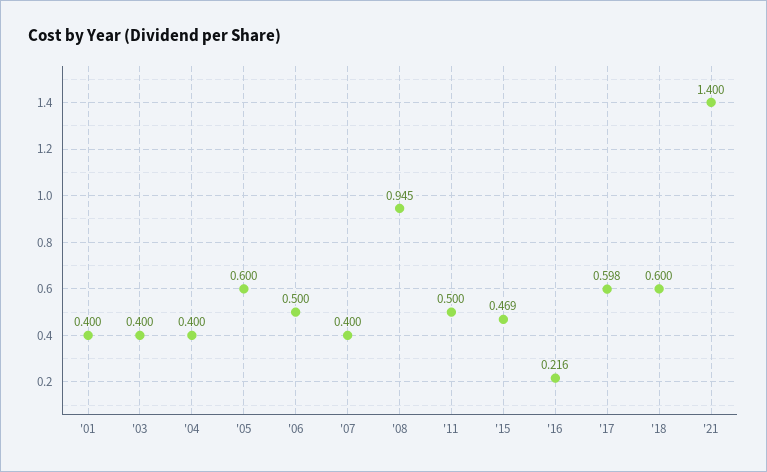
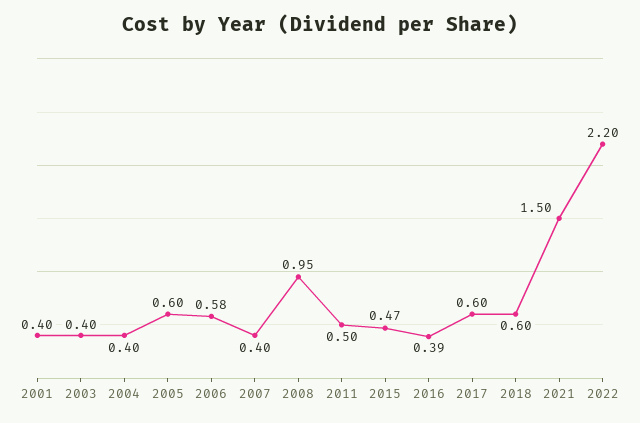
'06: 0.5 -> 0.58
'16: 0.216 -> 0.39
'21: 1.4 -> 1.5
2022: none -> 2.2

